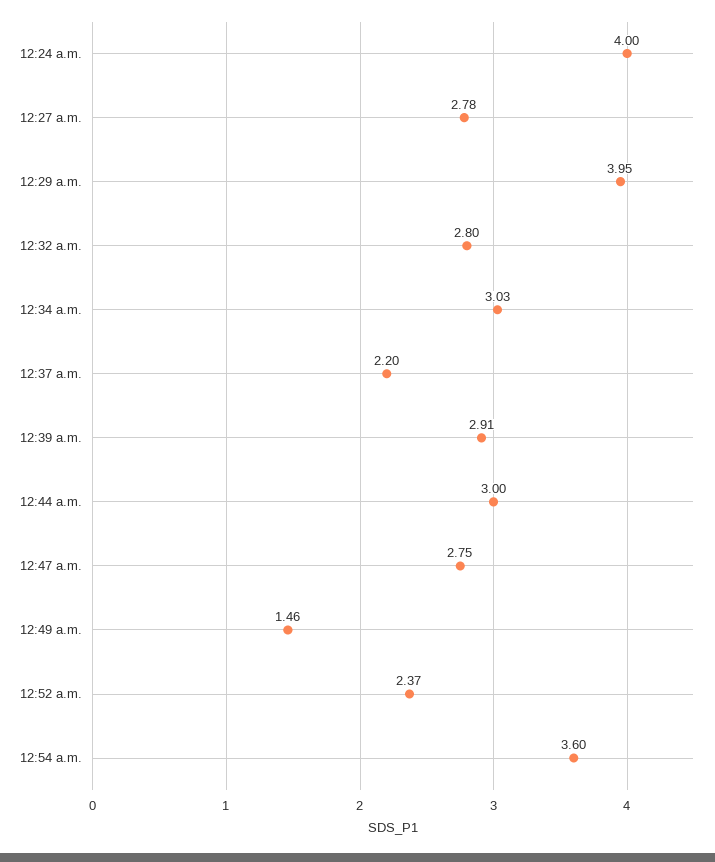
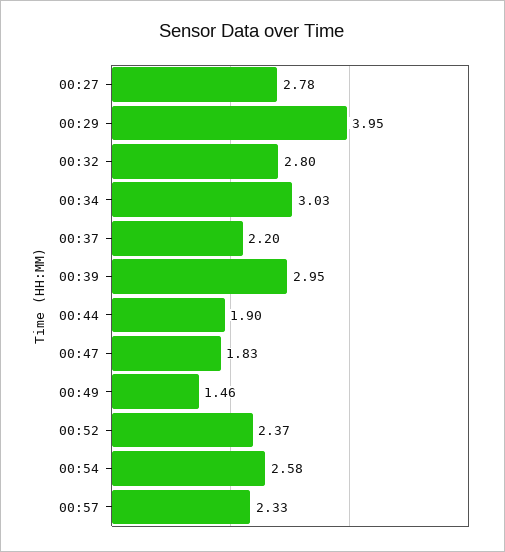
12:24 a.m.: 4 -> none
12:39 a.m.: 2.91 -> 2.95
12:44 a.m.: 3 -> 1.9
12:47 a.m.: 2.75 -> 1.83
12:54 a.m.: 3.6 -> 2.58
00:57: none -> 2.33

